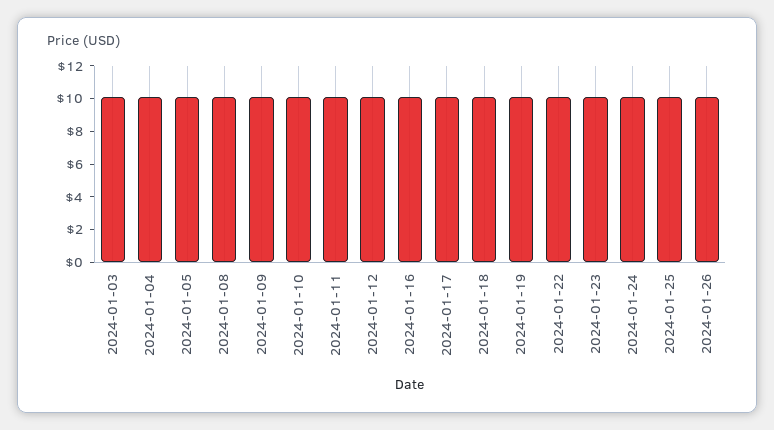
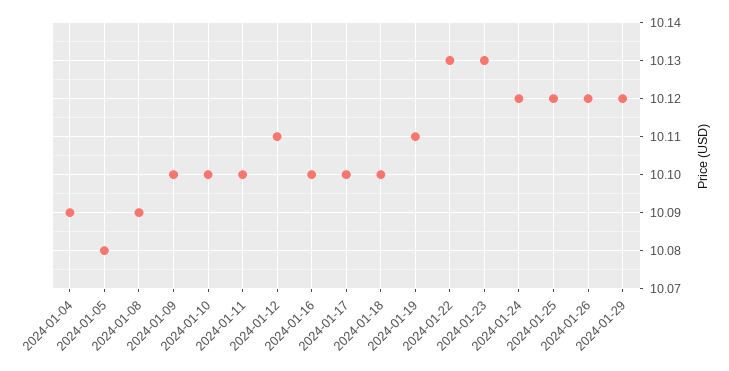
2024-01-03: 10 -> none
2024-01-29: none -> 10.12

